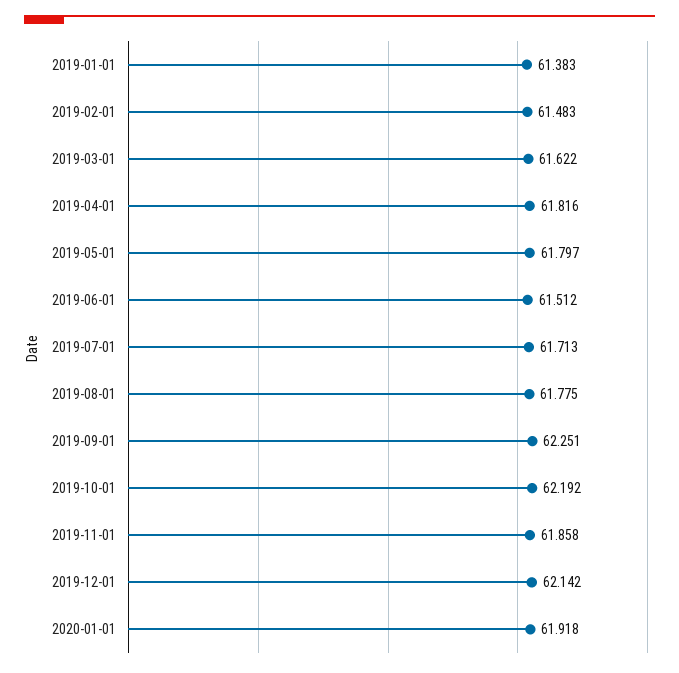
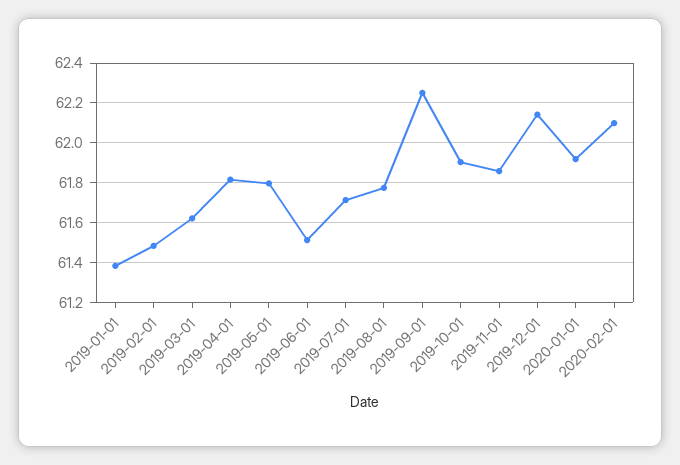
2019-10-01: 62.192 -> 61.9
2020-02-01: none -> 62.1

